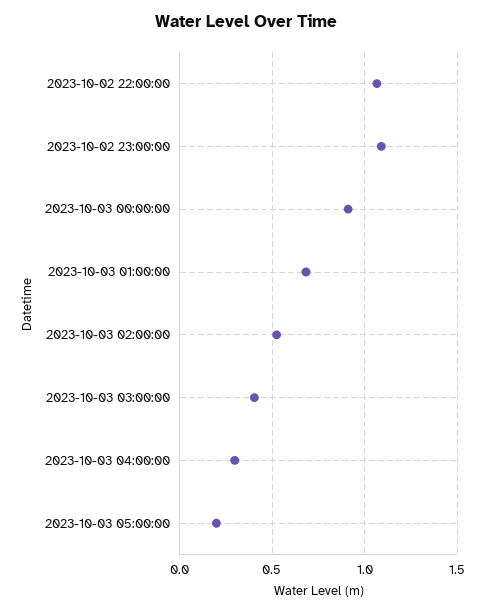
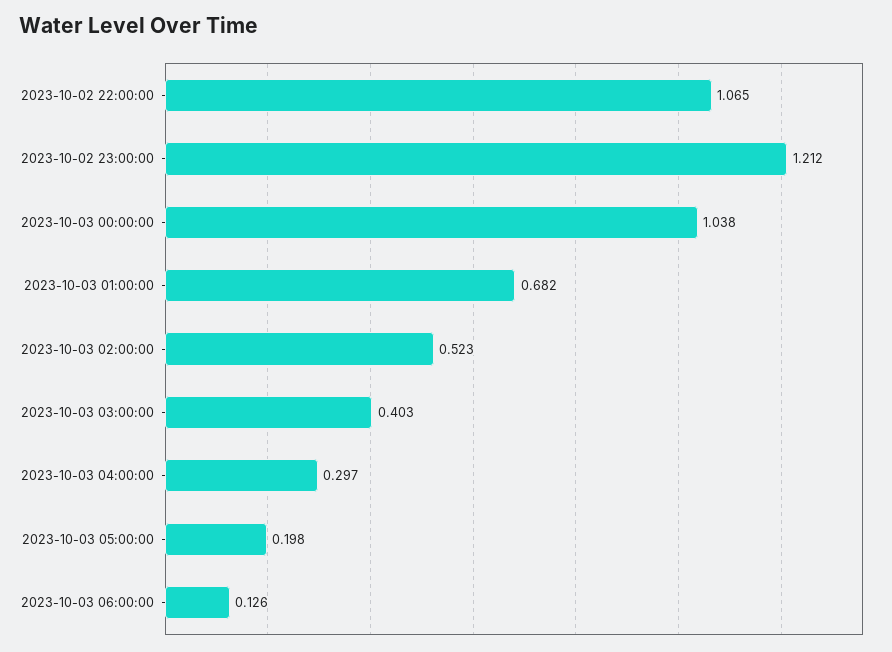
2023-10-02 23:00:00: 1.1 -> 1.212
2023-10-03 00:00:00: 0.9 -> 1.038
2023-10-03 06:00:00: none -> 0.126

